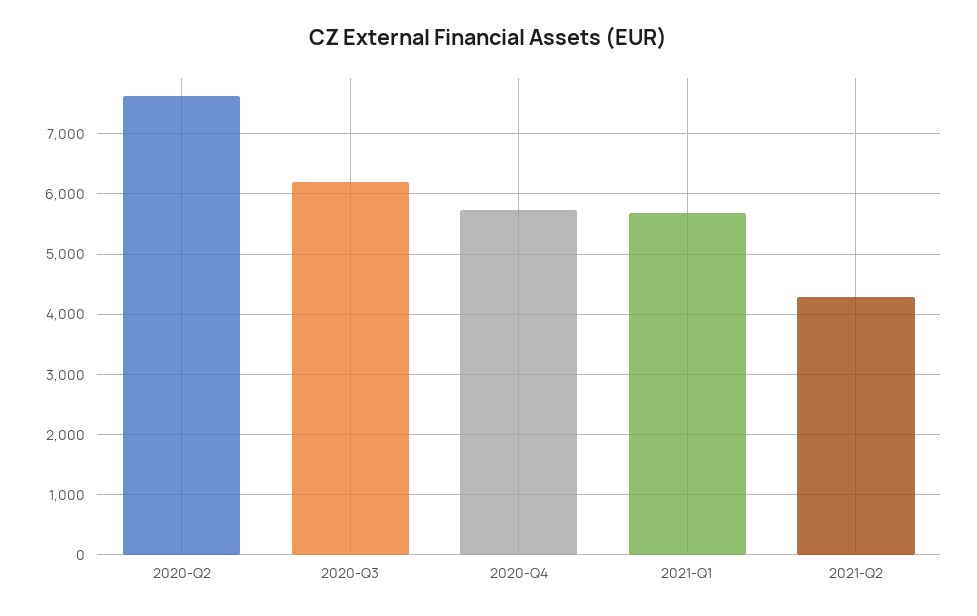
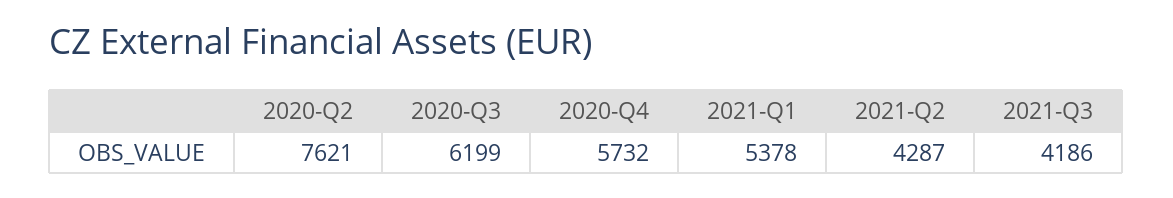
2021-Q1: 5700 -> 5378
2021-Q3: none -> 4186

